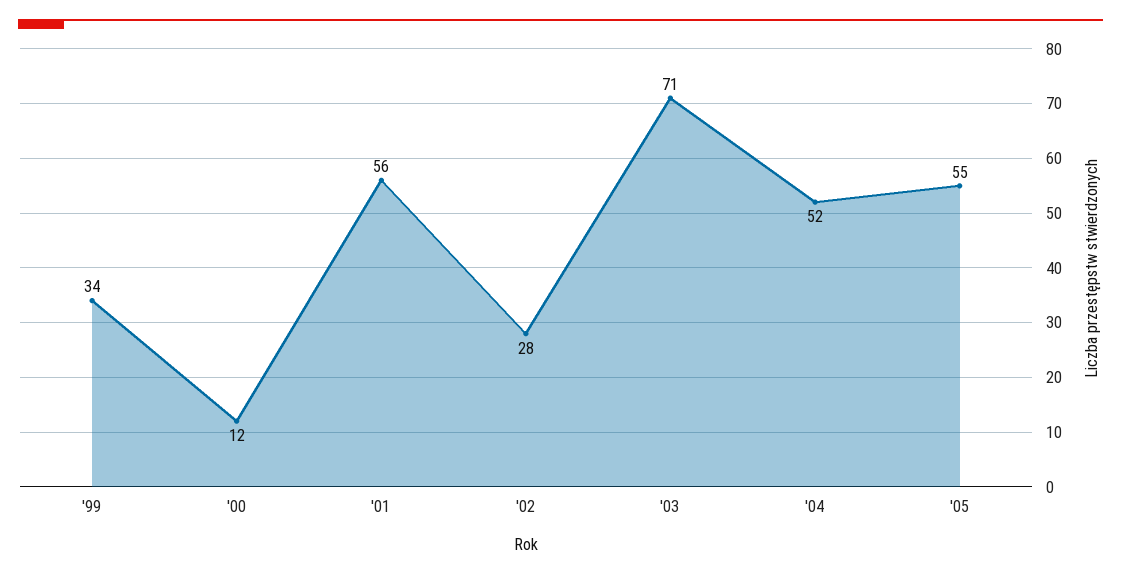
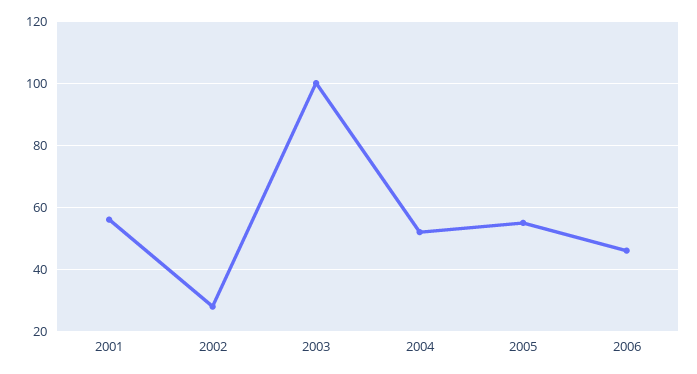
'99: 34 -> none
'00: 12 -> none
'03: 71 -> 100
2006: none -> 45

